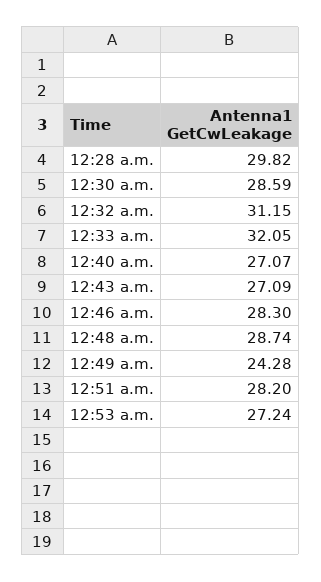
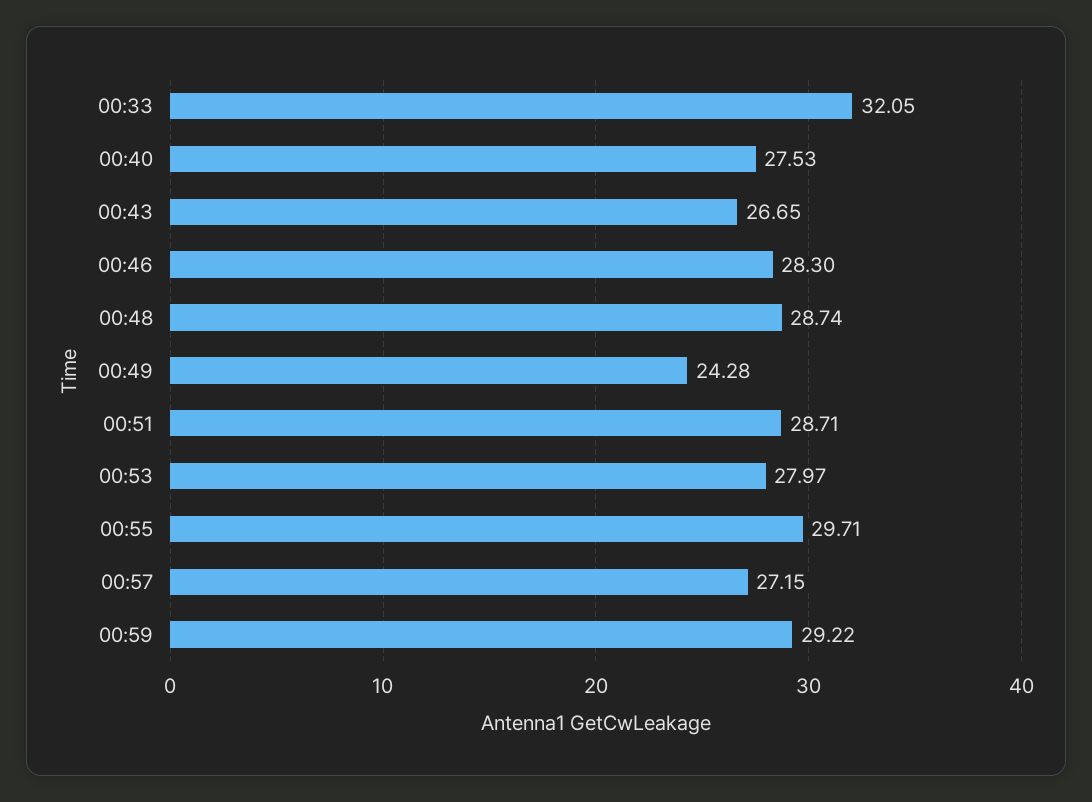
12:28 a.m.: 29.82 -> none
12:30 a.m.: 28.59 -> none
12:32 a.m.: 31.15 -> none
12:40 a.m.: 27.07 -> 27.53
12:43 a.m.: 27.09 -> 26.65
12:51 a.m.: 28.2 -> 28.71
12:53 a.m.: 27.24 -> 27.97
00:55: none -> 29.71
00:57: none -> 27.15
00:59: none -> 29.22

